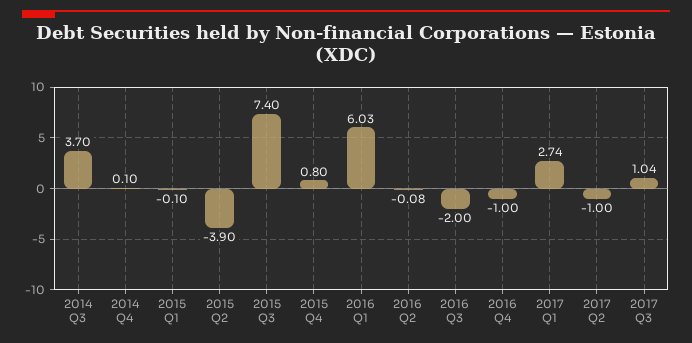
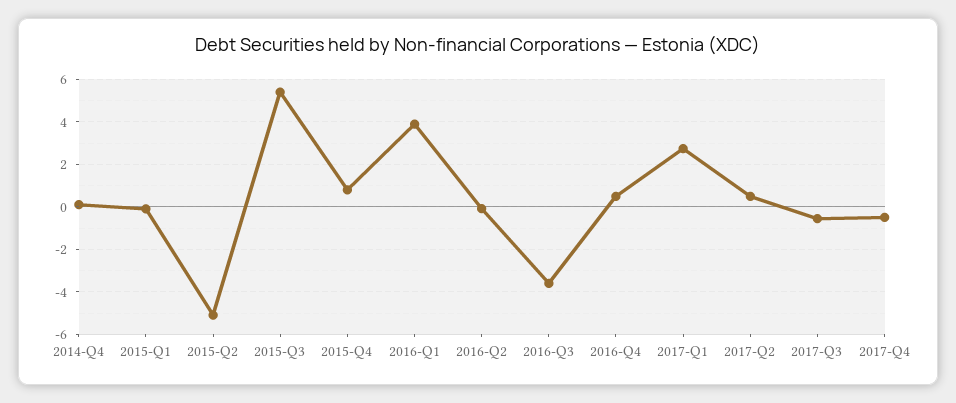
2014 Q3: 3.7 -> none
2015 Q2: -3.9 -> -5
2015 Q3: 7.4 -> 5.5
2016 Q1: 6.03 -> 4
2016 Q3: -2 -> -3.5
2016 Q4: -1 -> 0.5
2017 Q2: -1 -> 0.5
2017 Q3: 1.04 -> -0.5
2017-Q4: none -> -0.5

